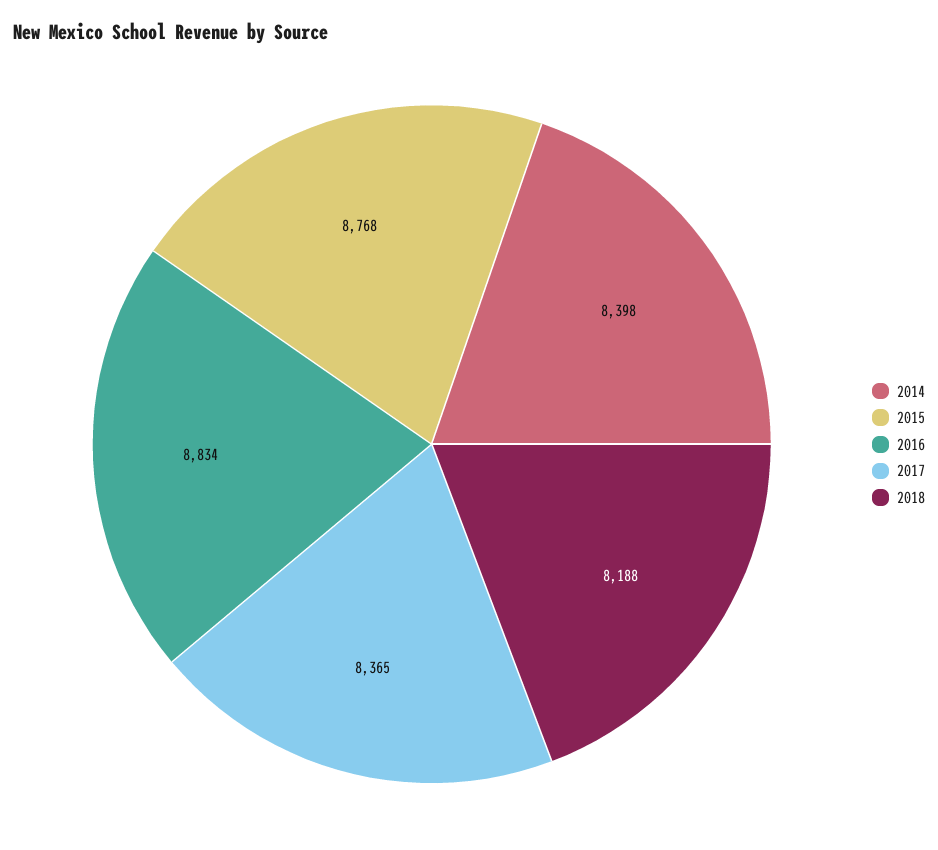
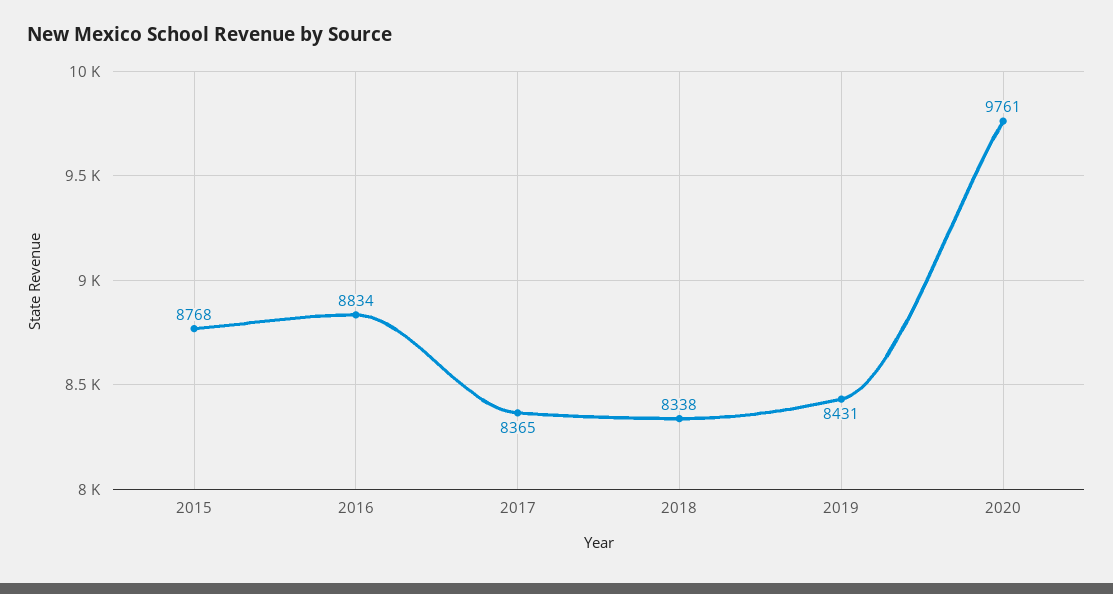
2014: 8398 -> none
2018: 8188 -> 8338
2019: none -> 8431
2020: none -> 9761

